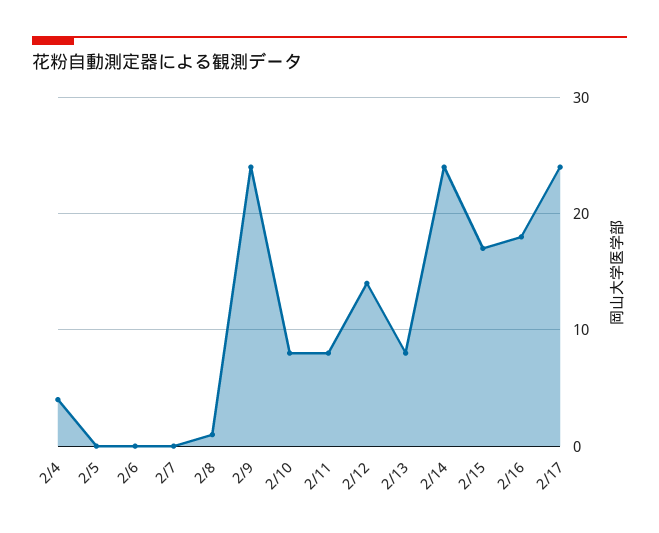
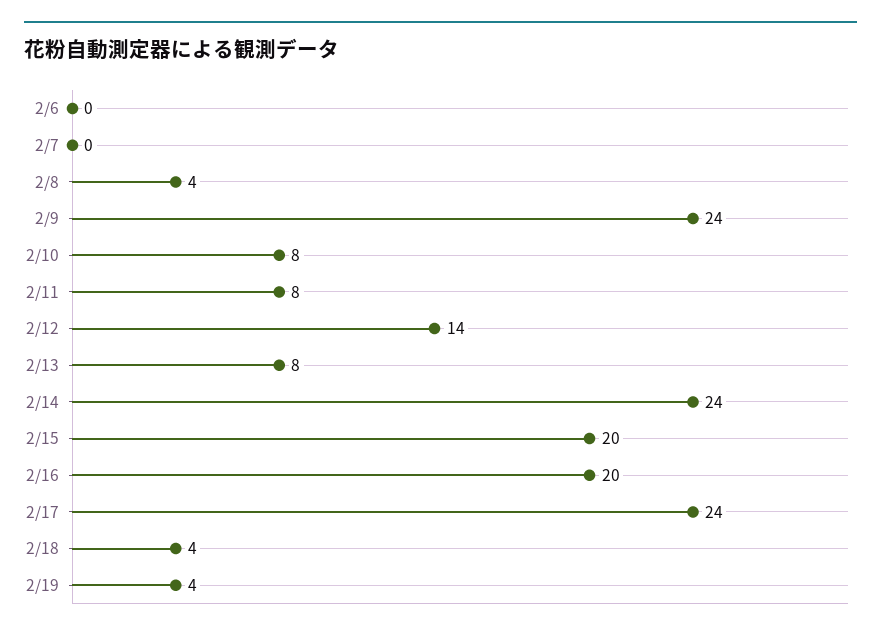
2/4: 4 -> none
2/5: 0 -> none
2/8: 1 -> 4
2/15: 17 -> 20
2/16: 18 -> 20
2/18: none -> 4
2/19: none -> 4

